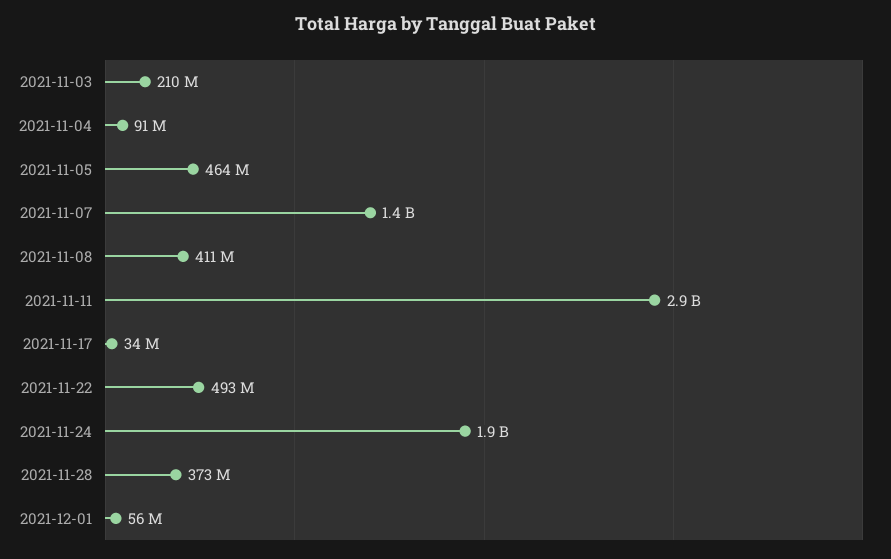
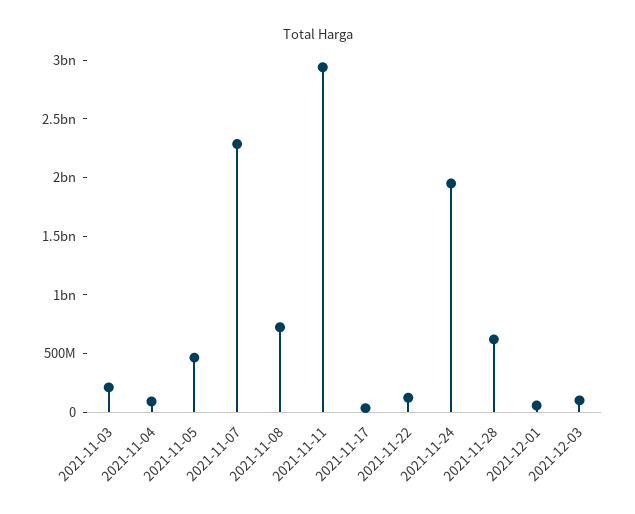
2021-11-07: 1400000000 -> 2300000000
2021-11-08: 411000000 -> 700000000
2021-11-22: 493000000 -> 100000000
2021-11-28: 373000000 -> 600000000
2021-12-03: none -> 100000000

